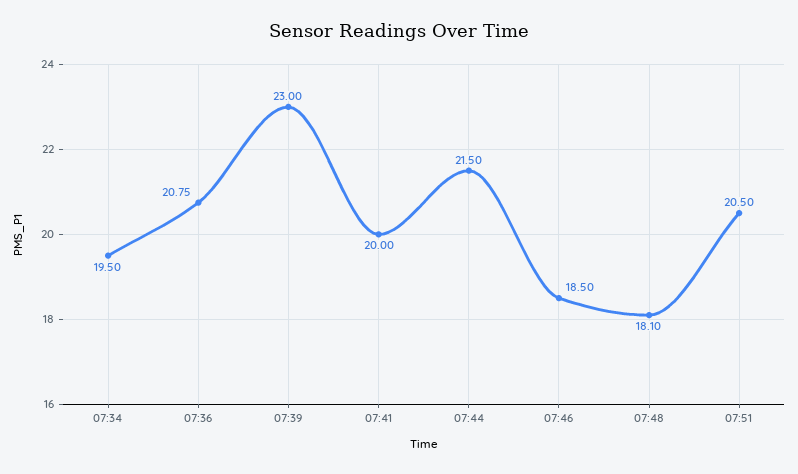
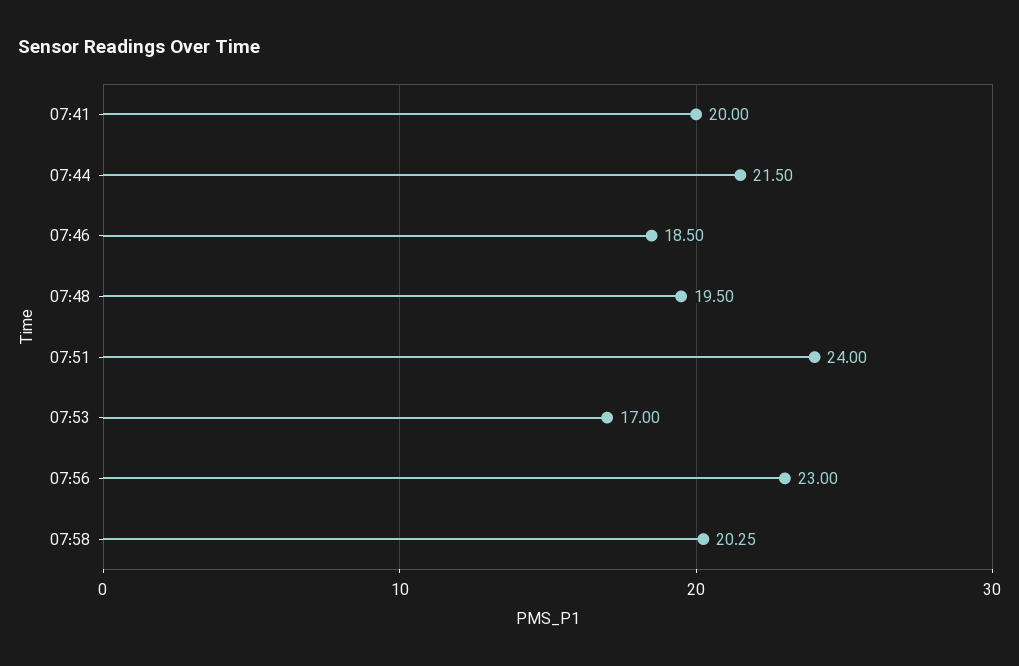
07:34: 19.5 -> none
07:36: 20.75 -> none
07:39: 23 -> none
07:48: 18.1 -> 19.5
07:51: 20.5 -> 24
07:53: none -> 17
07:56: none -> 23
07:58: none -> 20.25

